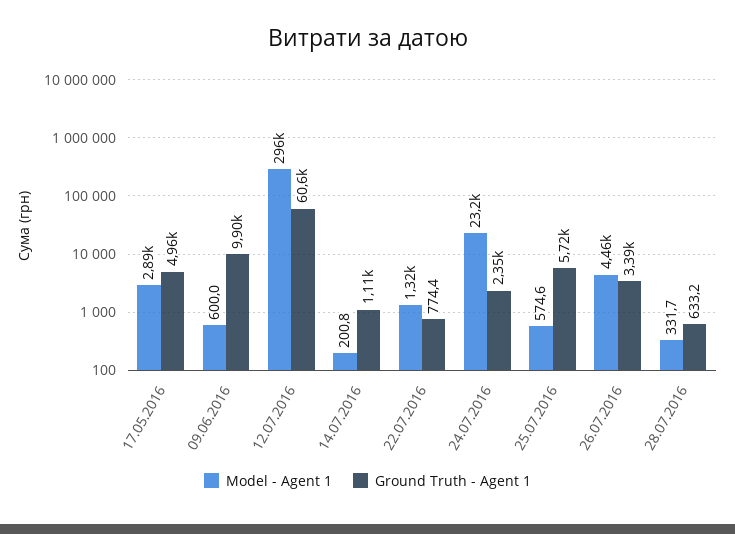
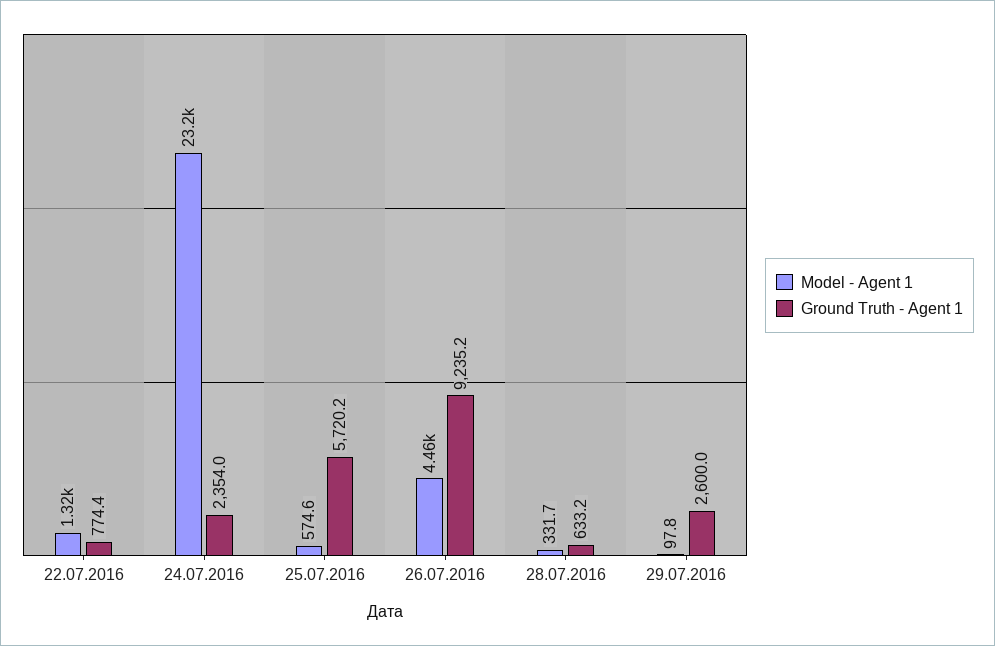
Model - Agent 1, 17.05.2016: 2890 -> none
Ground Truth - Agent 1, 17.05.2016: 4960 -> none
Model - Agent 1, 09.06.2016: 600 -> none
Ground Truth - Agent 1, 09.06.2016: 9900 -> none
Model - Agent 1, 12.07.2016: 296000 -> none
Ground Truth - Agent 1, 12.07.2016: 60600 -> none
Model - Agent 1, 14.07.2016: 200.8 -> none
Ground Truth - Agent 1, 14.07.2016: 1110 -> none
Ground Truth - Agent 1, 26.07.2016: 3390 -> 9235.2
Model - Agent 1, 29.07.2016: none -> 97.8
Ground Truth - Agent 1, 29.07.2016: none -> 2600

